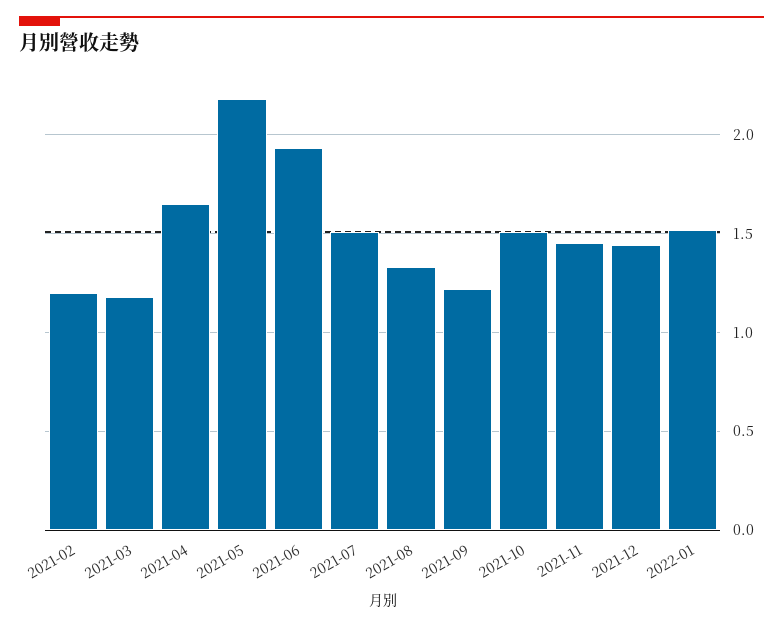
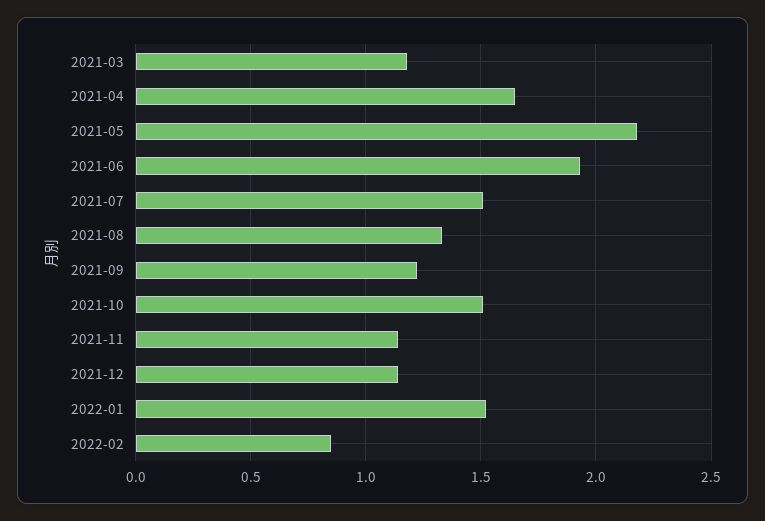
2021-02: 1.2 -> none
2021-11: 1.45 -> 1.15
2021-12: 1.45 -> 1.15
2022-02: none -> 0.85

